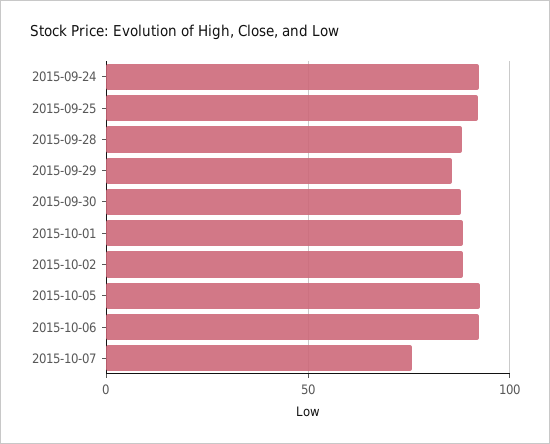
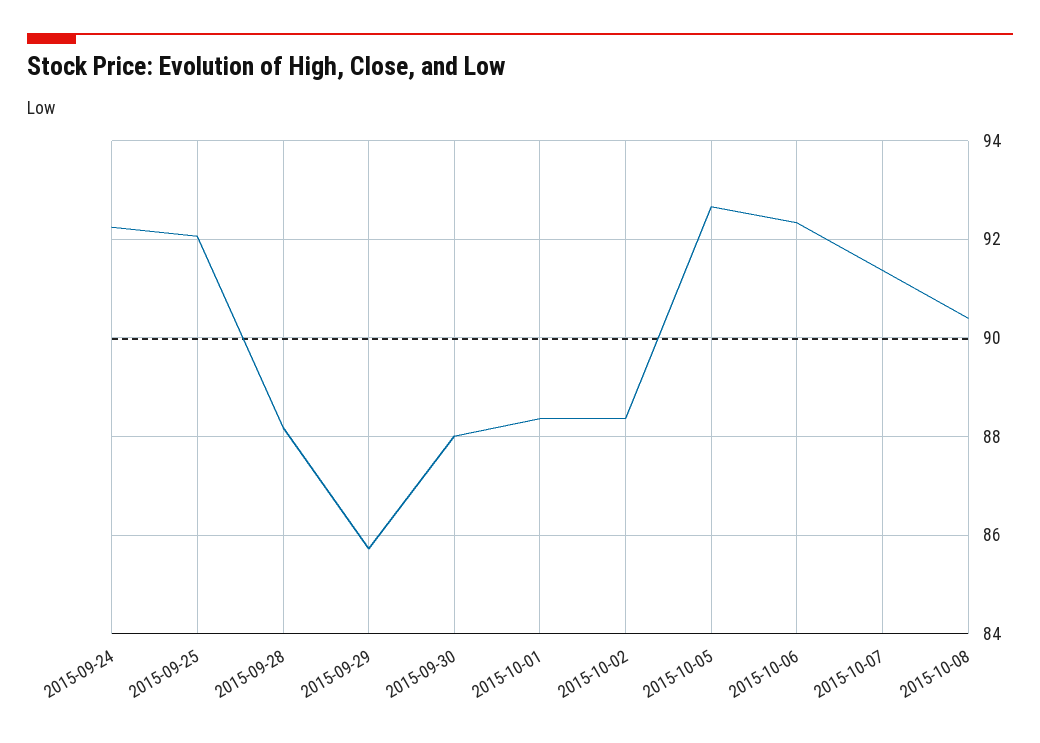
2015-10-07: 75 -> 91.4
2015-10-08: none -> 90.4

